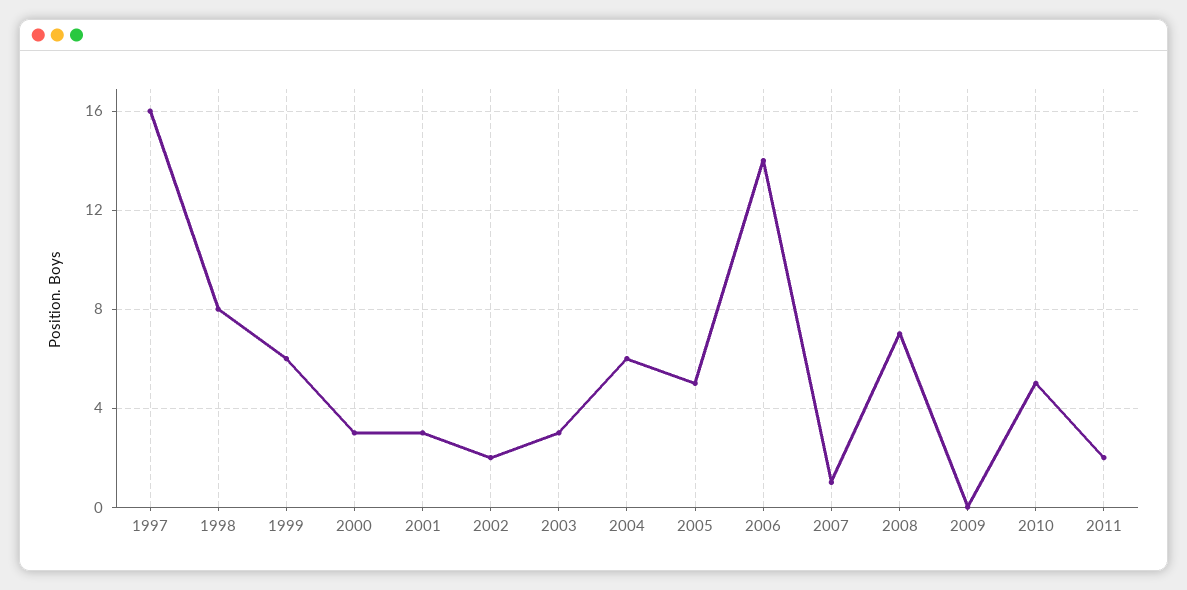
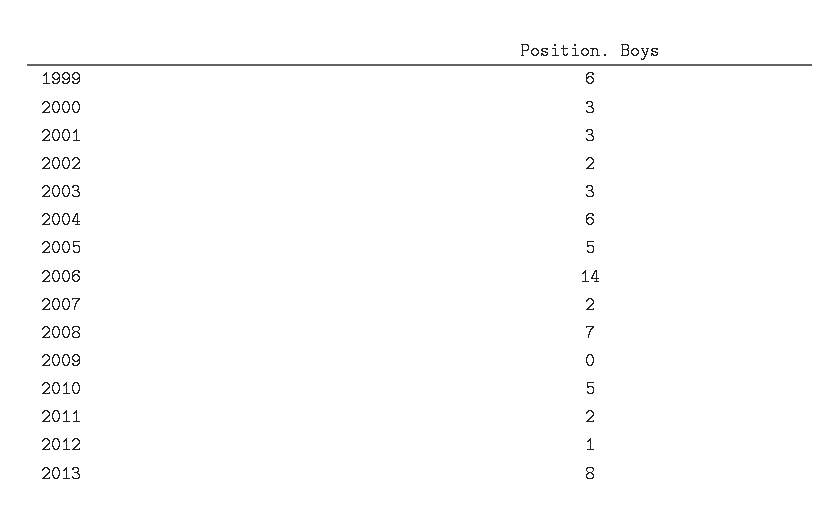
1997: 16 -> none
1998: 8 -> none
2007: 1 -> 2
2012: none -> 1
2013: none -> 8

